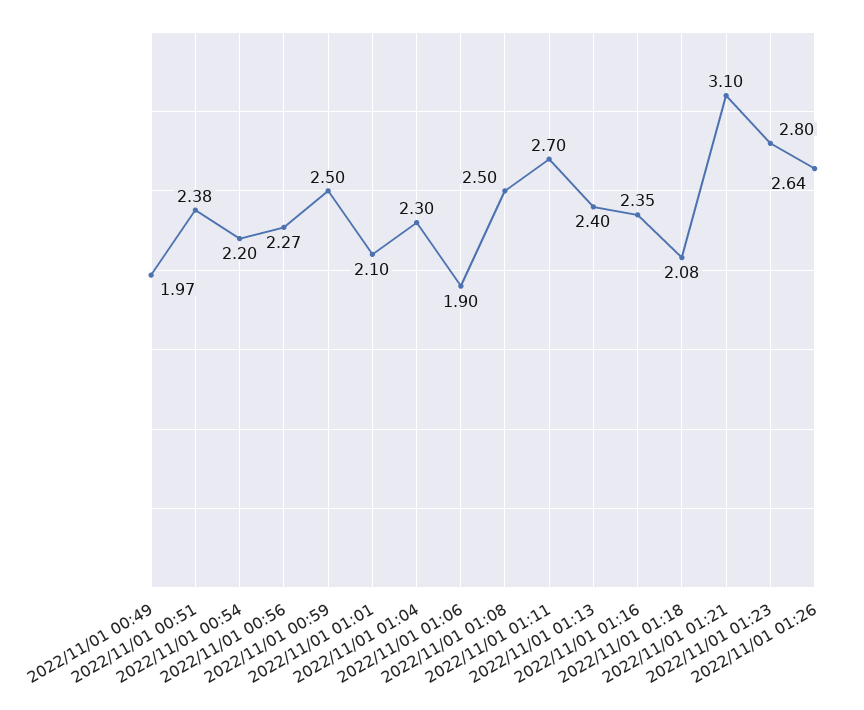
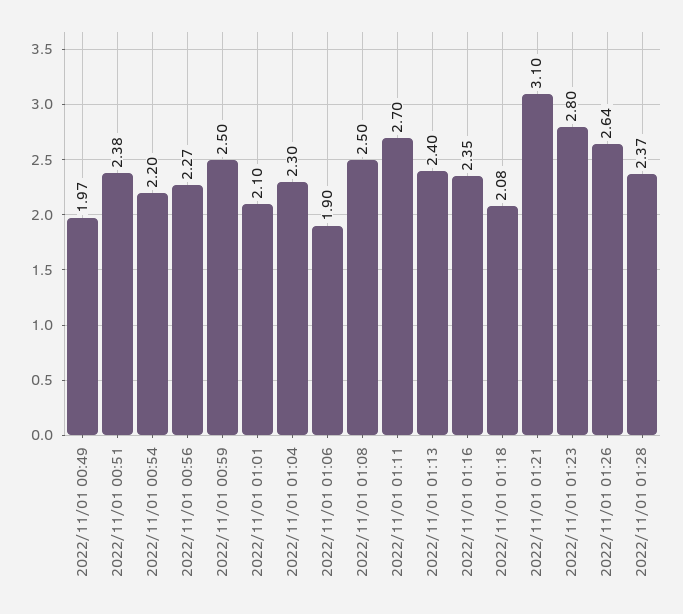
2022/11/01 01:28: none -> 2.37

